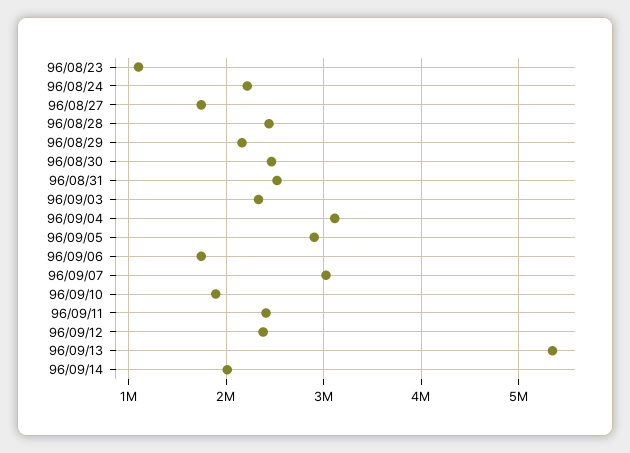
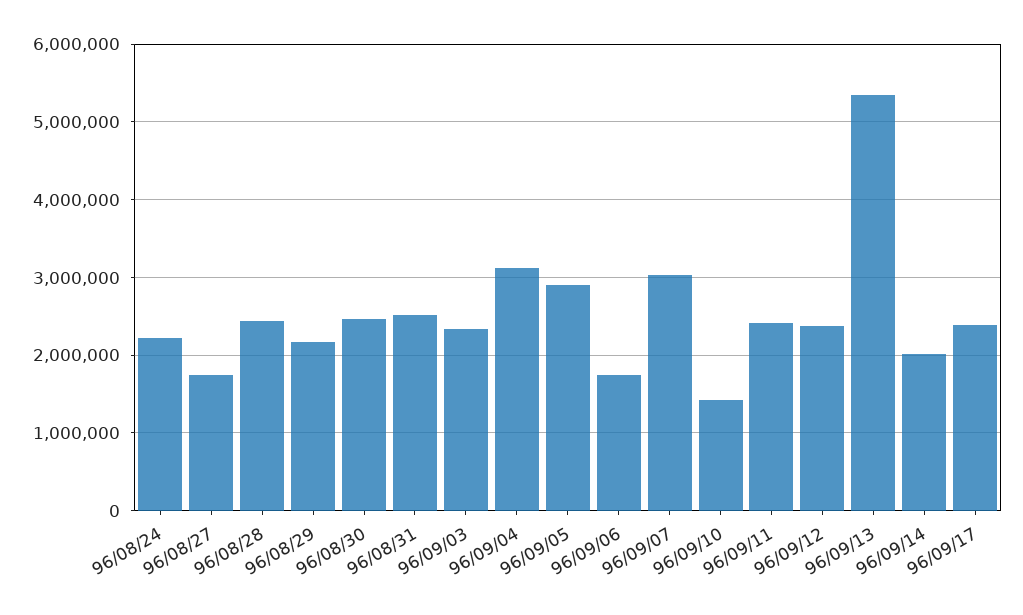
96/08/23: 1100000 -> none
96/09/10: 1900000 -> 1400000
96/09/17: none -> 2400000

